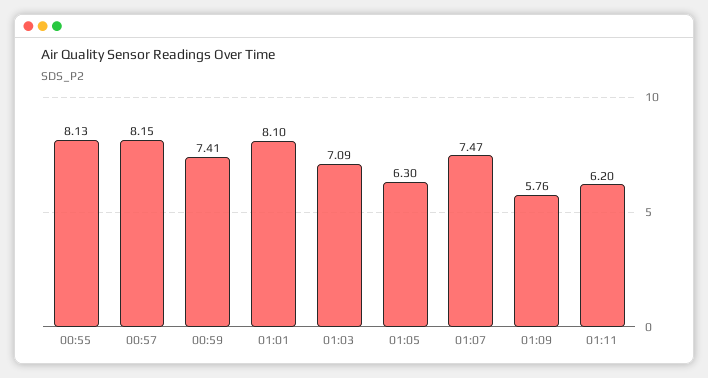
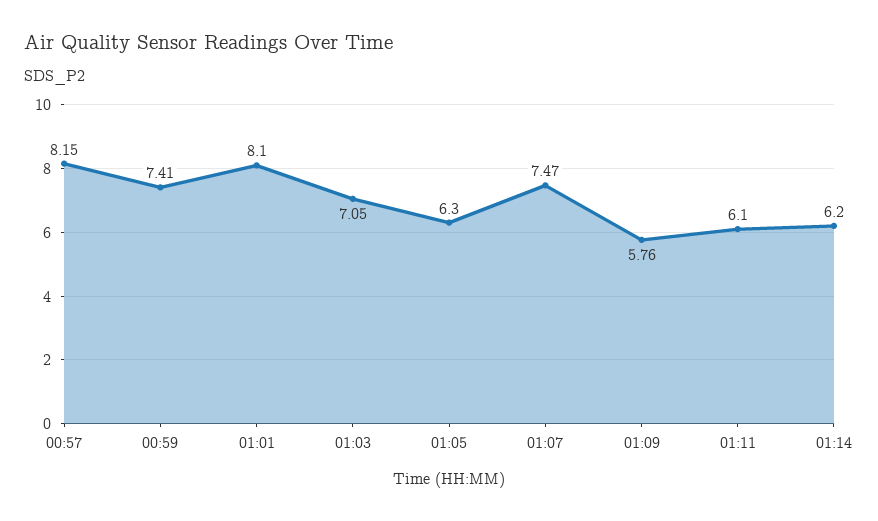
00:55: 8.13 -> none
01:03: 7.09 -> 7.05
01:11: 6.2 -> 6.1
01:14: none -> 6.2

